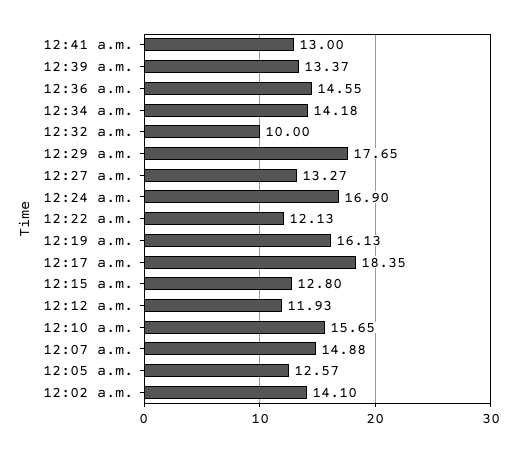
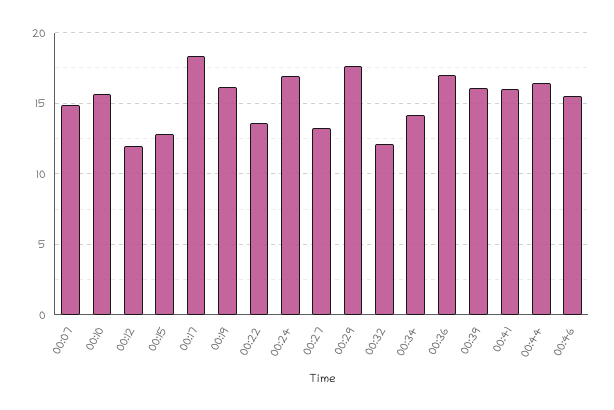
12:41 a.m.: 13 -> 16
12:39 a.m.: 13.37 -> 16
12:36 a.m.: 14.55 -> 17
12:32 a.m.: 10 -> 12
12:22 a.m.: 12.13 -> 13.5
12:05 a.m.: 12.57 -> none
12:02 a.m.: 14.1 -> none
00:44: none -> 16.5
00:46: none -> 15.5

